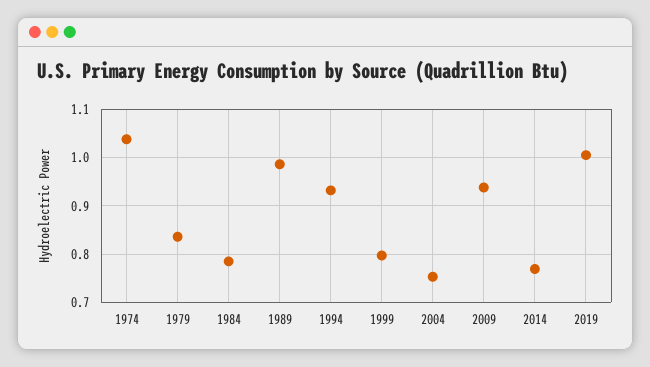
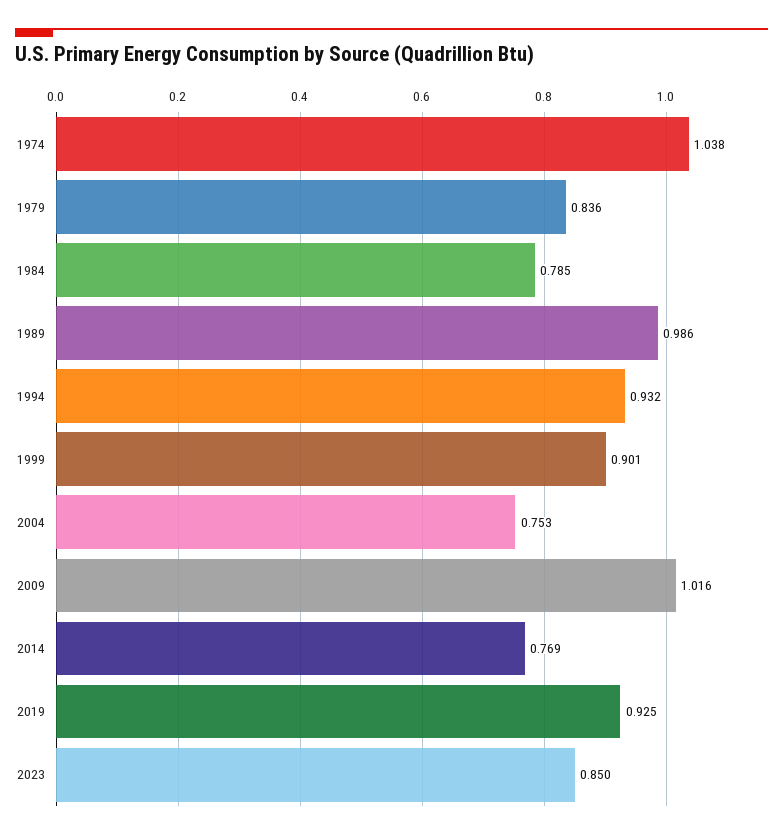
1999: 0.8 -> 0.901
2009: 0.94 -> 1.016
2019: 1 -> 0.925
2023: none -> 0.85

